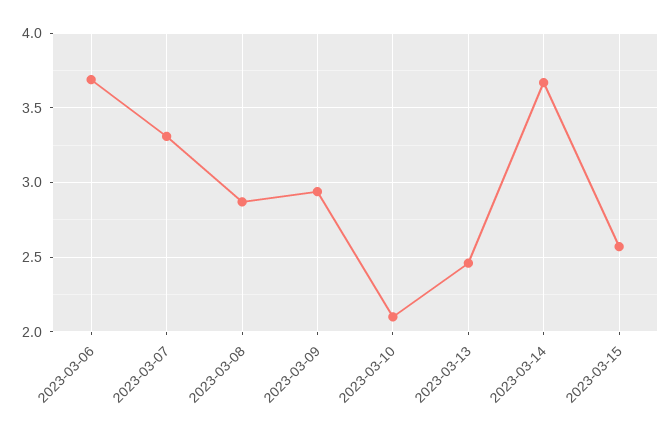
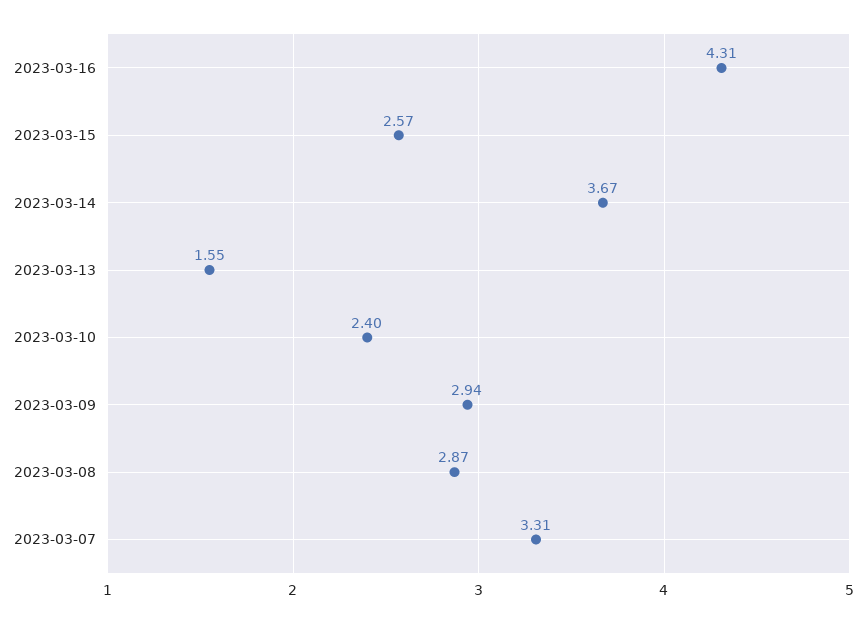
2023-03-06: 3.7 -> none
2023-03-10: 2.1 -> 2.4
2023-03-13: 2.45 -> 1.55
2023-03-16: none -> 4.31

